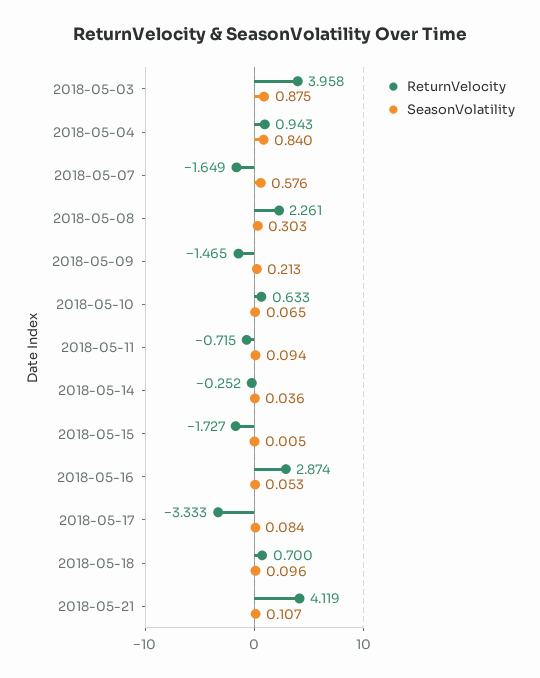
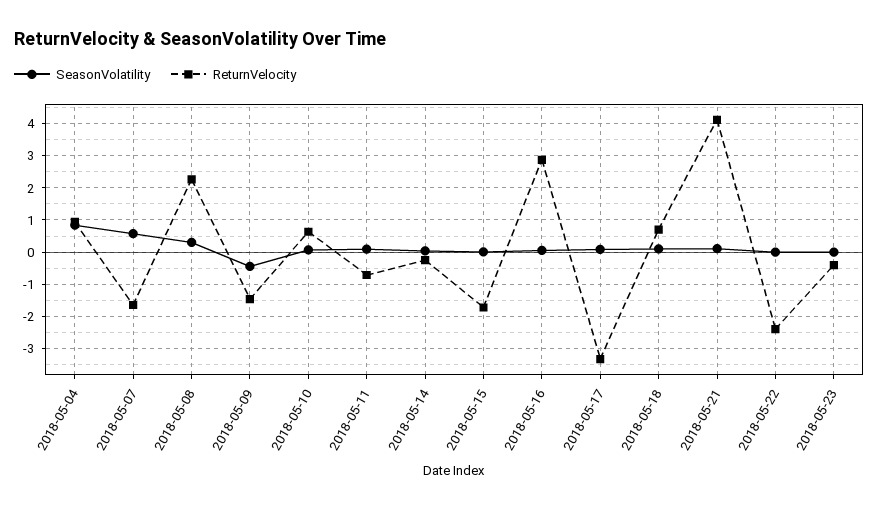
ReturnVelocity, 2018-05-03: 3.958 -> none
SeasonVolatility, 2018-05-03: 0.875 -> none
SeasonVolatility, 2018-05-09: 0.213 -> -0.4
SeasonVolatility, 2018-05-22: none -> 0
ReturnVelocity, 2018-05-22: none -> -2.4
SeasonVolatility, 2018-05-23: none -> 0
ReturnVelocity, 2018-05-23: none -> -0.4

